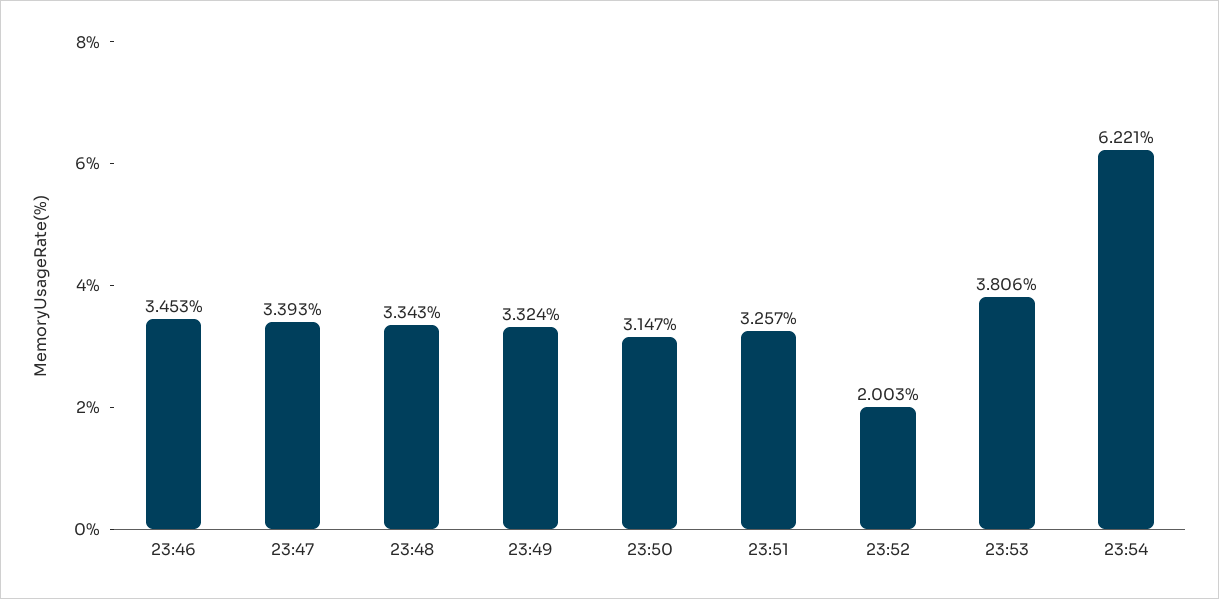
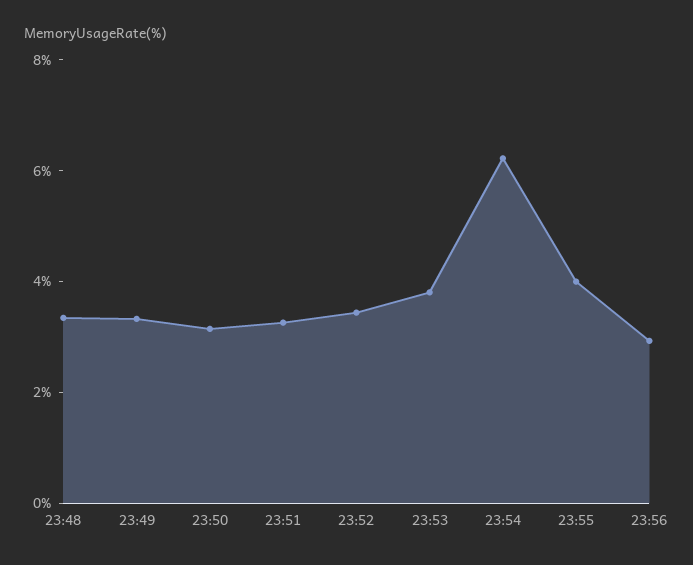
23:46: 3.453 -> none
23:47: 3.393 -> none
23:52: 2.003 -> 3.5
23:55: none -> 4
23:56: none -> 3

